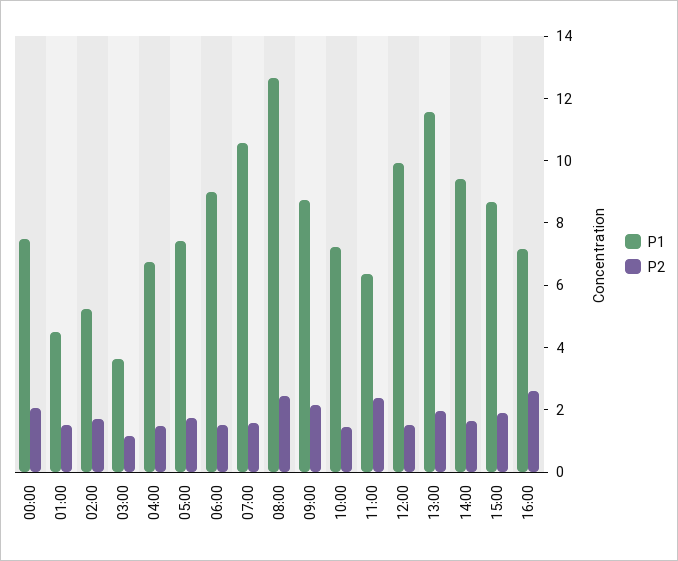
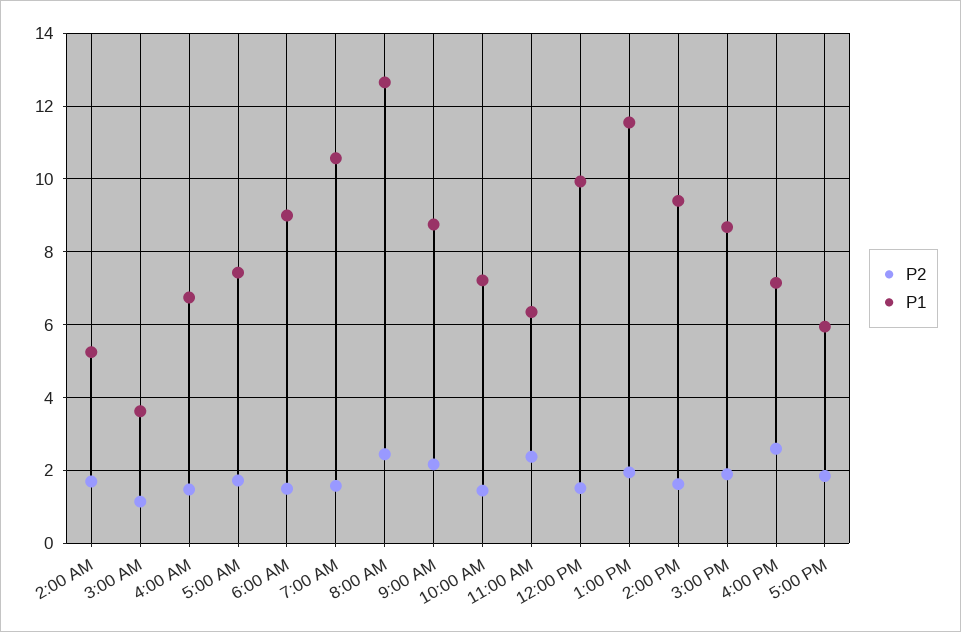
P1, 00:00: 7.5 -> none
P2, 00:00: 2 -> none
P1, 01:00: 4.5 -> none
P2, 01:00: 1.5 -> none
P2, 5:00 PM: none -> 1.8
P1, 5:00 PM: none -> 6

